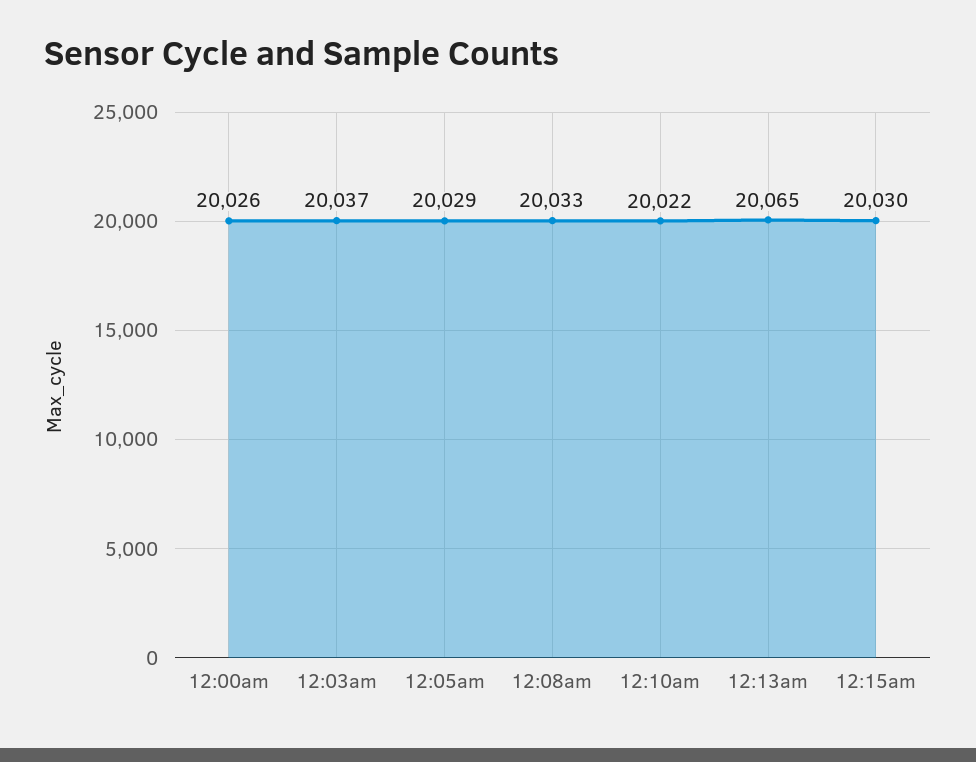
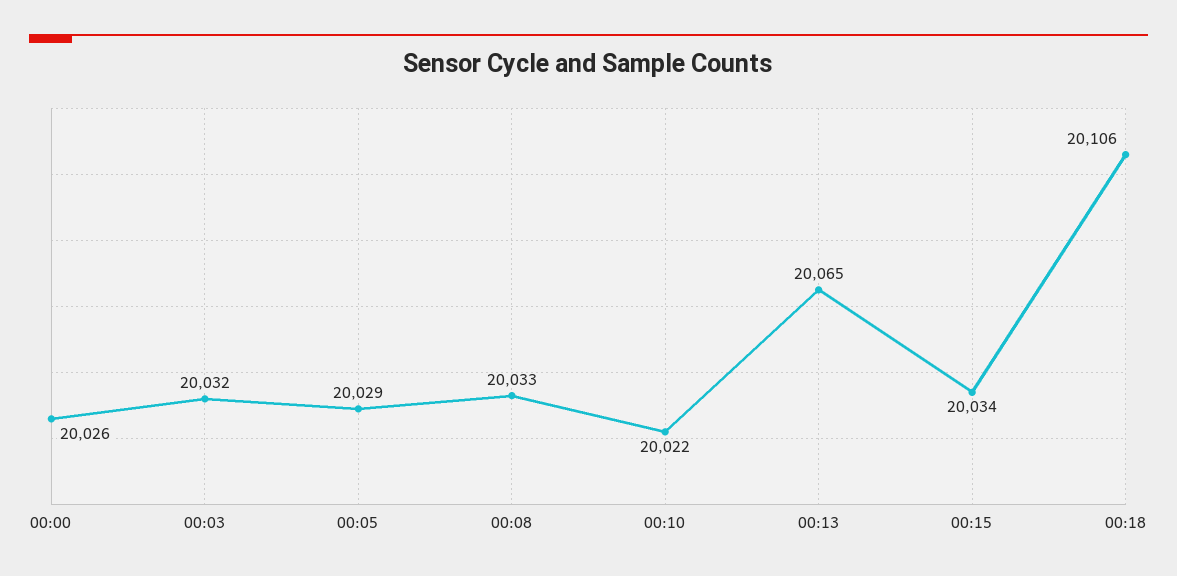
12:03am: 20037 -> 20032
12:15am: 20030 -> 20034
00:18: none -> 20106

